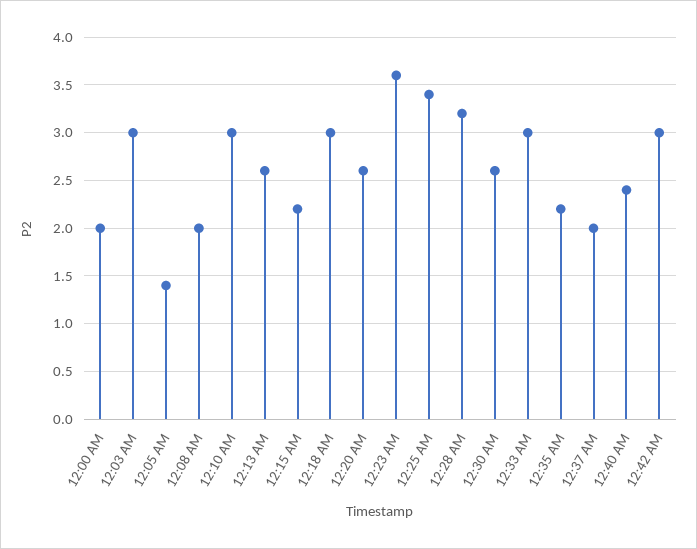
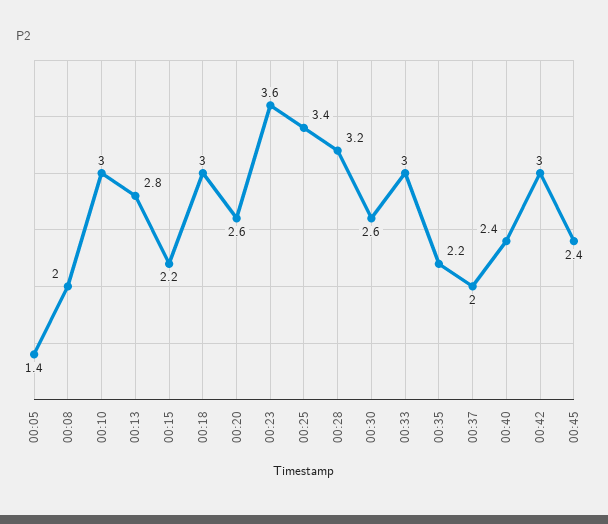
12:00 AM: 2 -> none
12:03 AM: 3 -> none
12:13 AM: 2.6 -> 2.8
00:45: none -> 2.4

